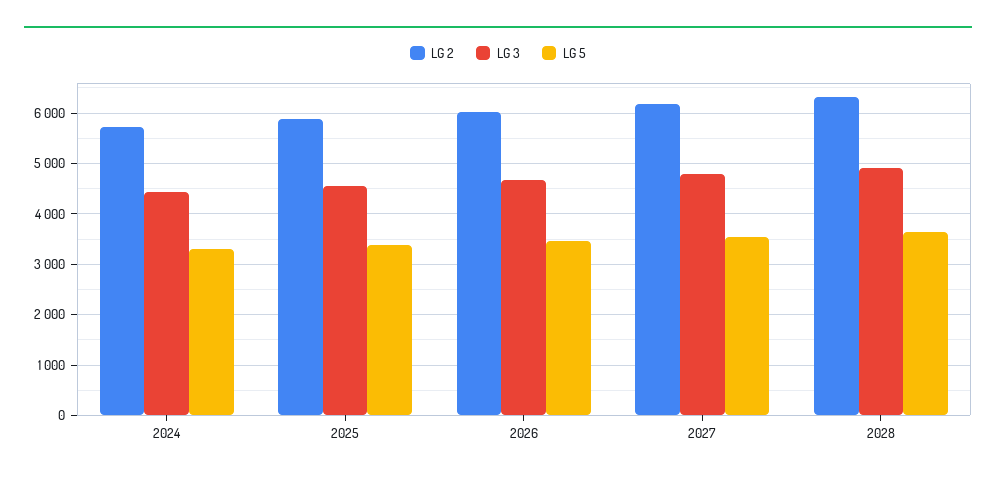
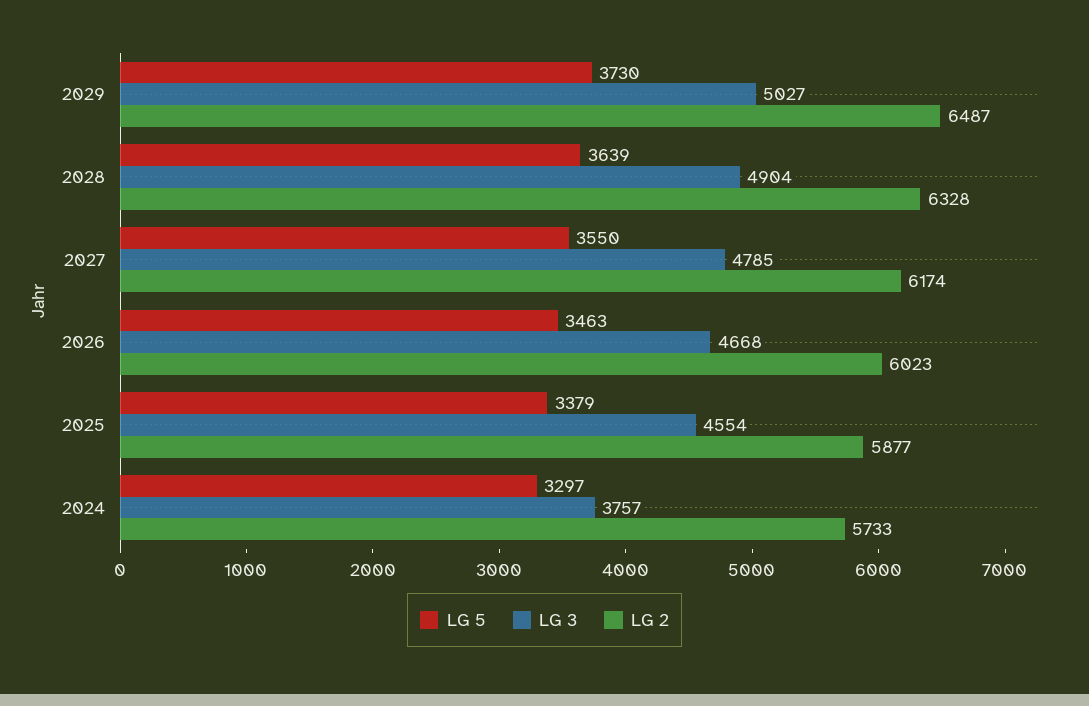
LG 3, 2024: 4400 -> 3757
LG 5, 2029: none -> 3730
LG 3, 2029: none -> 5027
LG 2, 2029: none -> 6487

